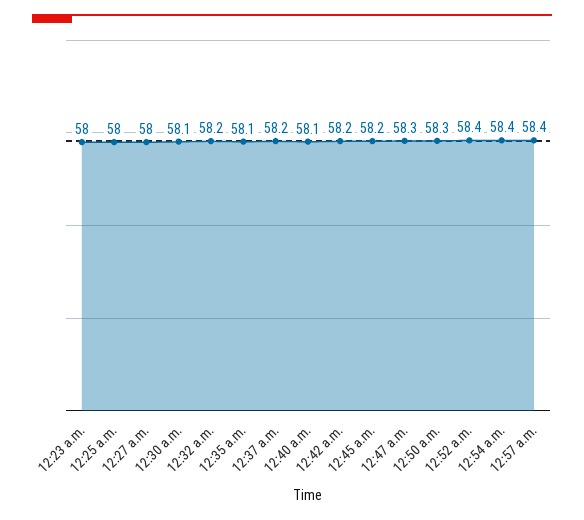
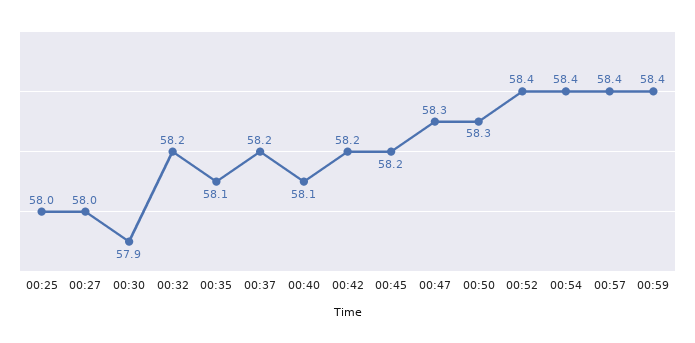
12:23 a.m.: 58 -> none
12:30 a.m.: 58.1 -> 57.9
00:59: none -> 58.4

